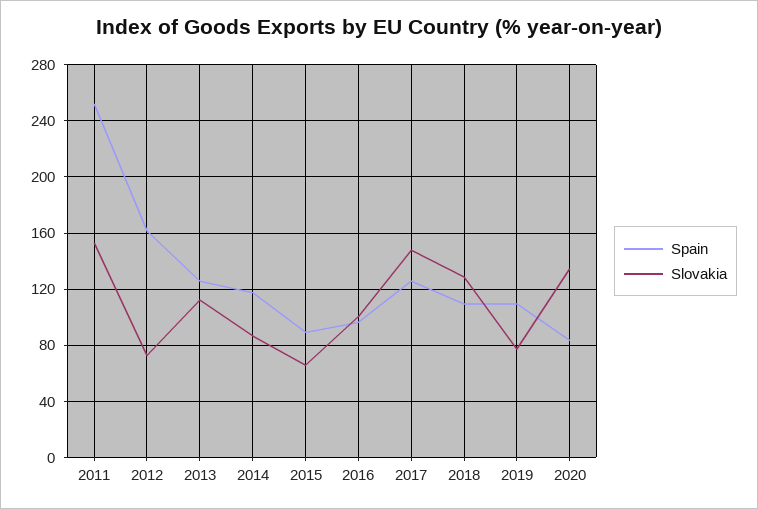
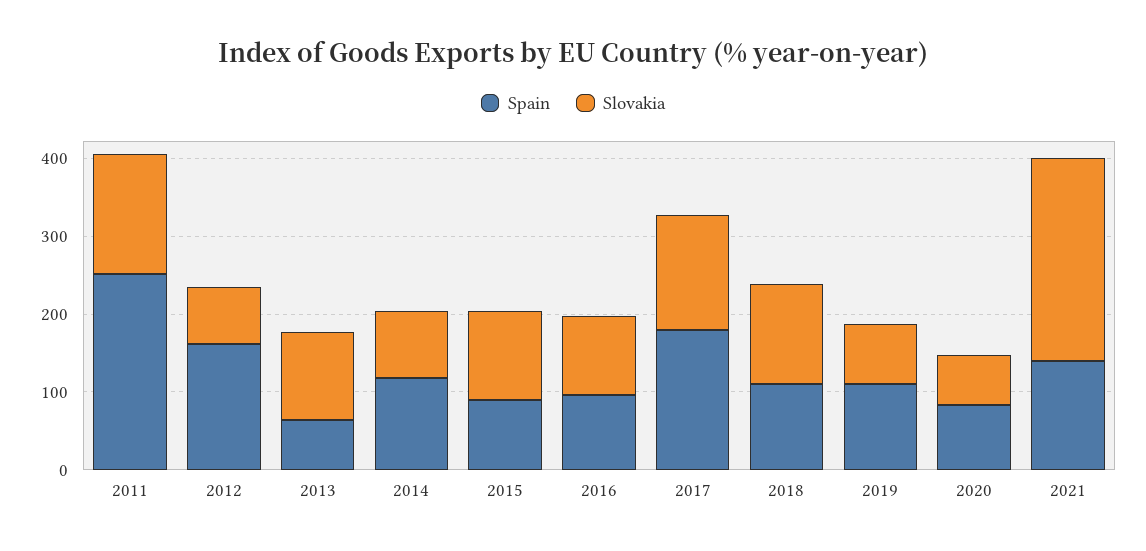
Spain, 2013: 125 -> 60
Slovakia, 2015: 65 -> 120
Spain, 2017: 125 -> 180
Slovakia, 2020: 135 -> 60
Spain, 2021: none -> 140
Slovakia, 2021: none -> 260

